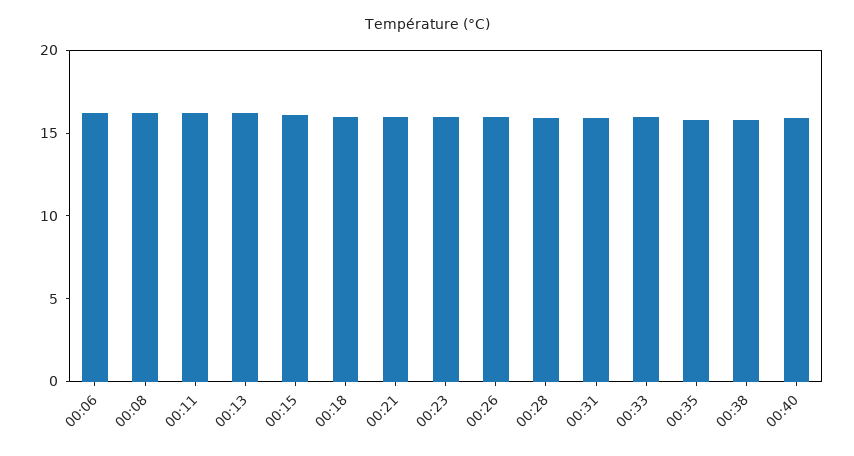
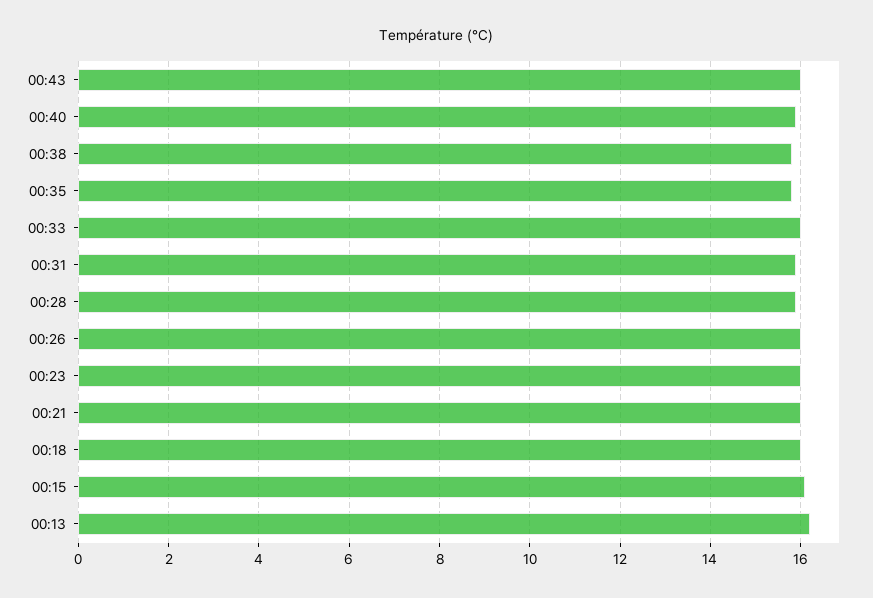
00:06: 16 -> none
00:08: 16 -> none
00:11: 16 -> none
00:43: none -> 16

